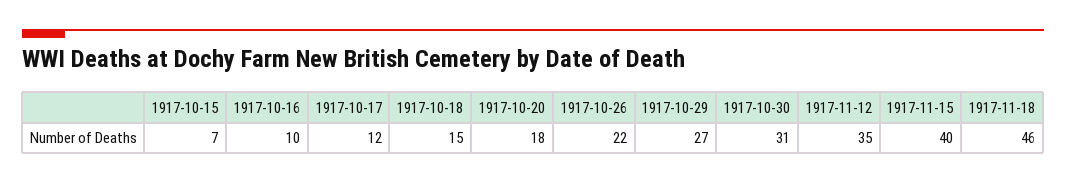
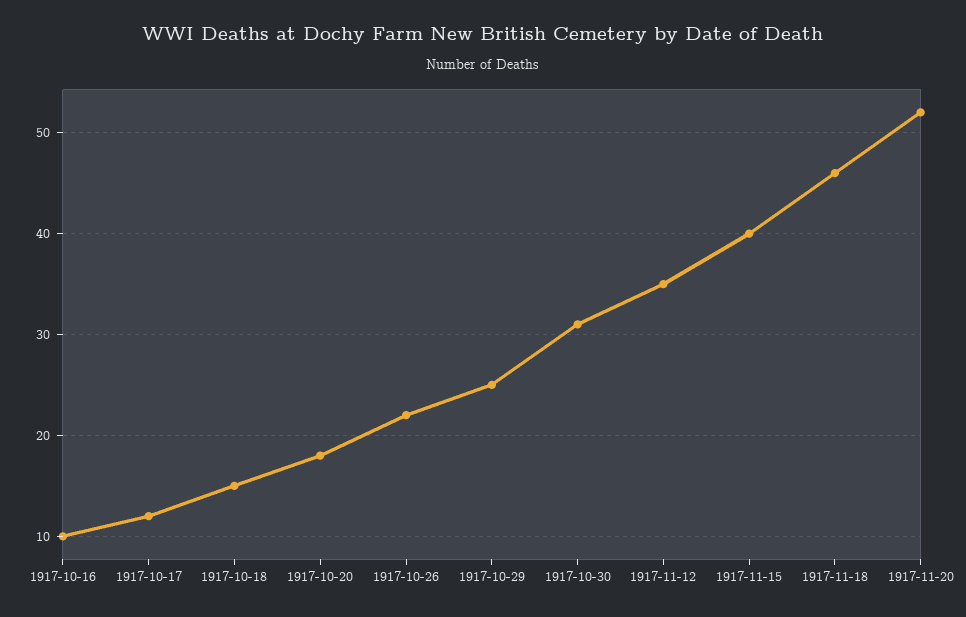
1917-10-15: 7 -> none
1917-10-29: 27 -> 25
1917-11-20: none -> 52

